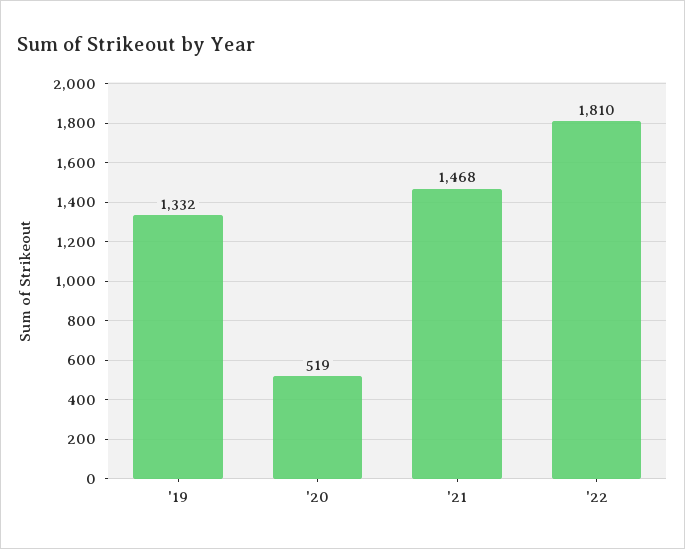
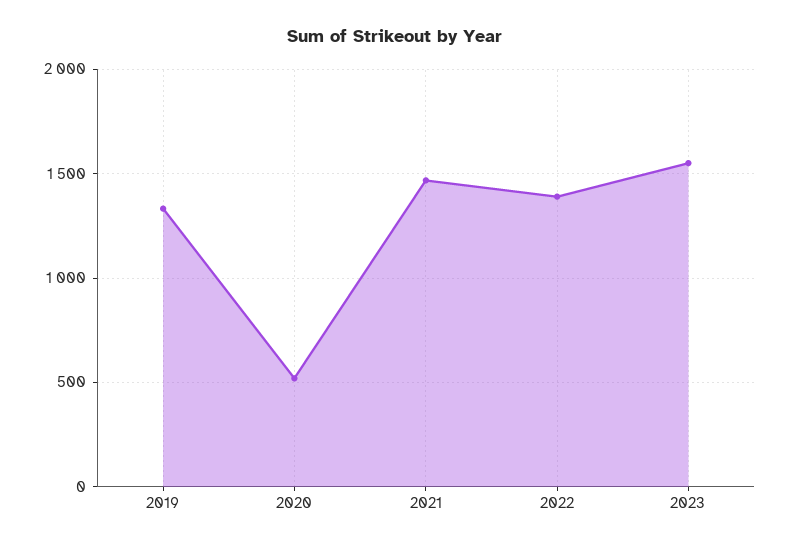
'22: 1810 -> 1400
2023: none -> 1550

